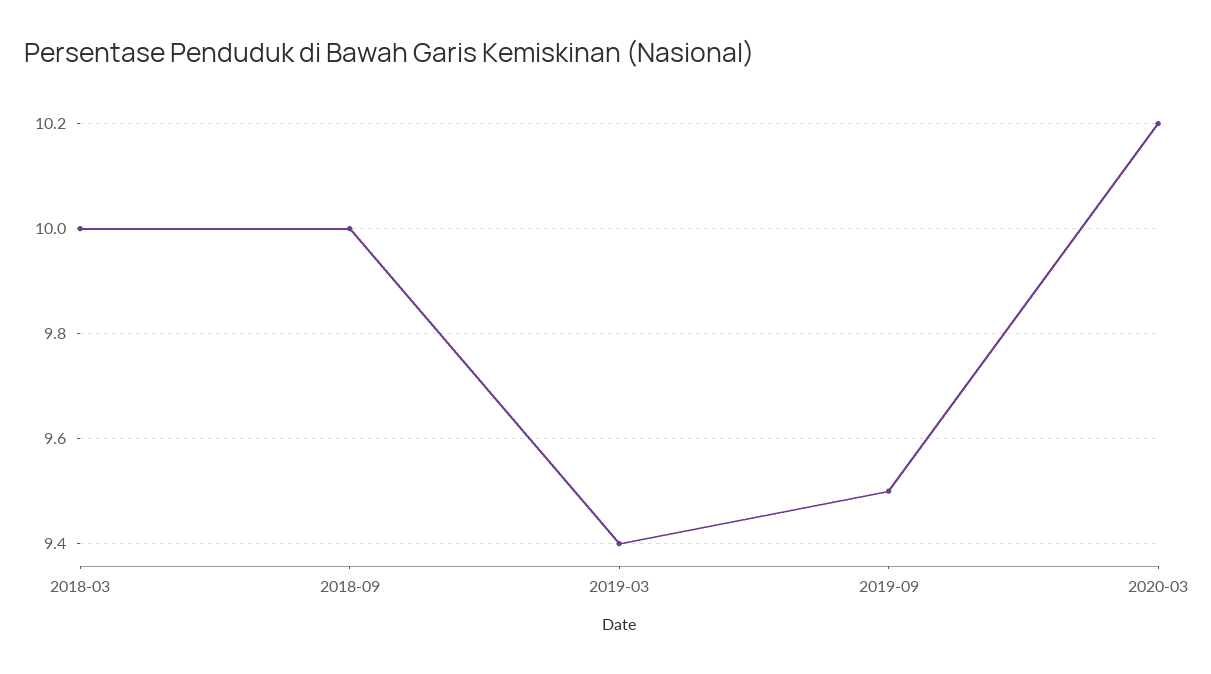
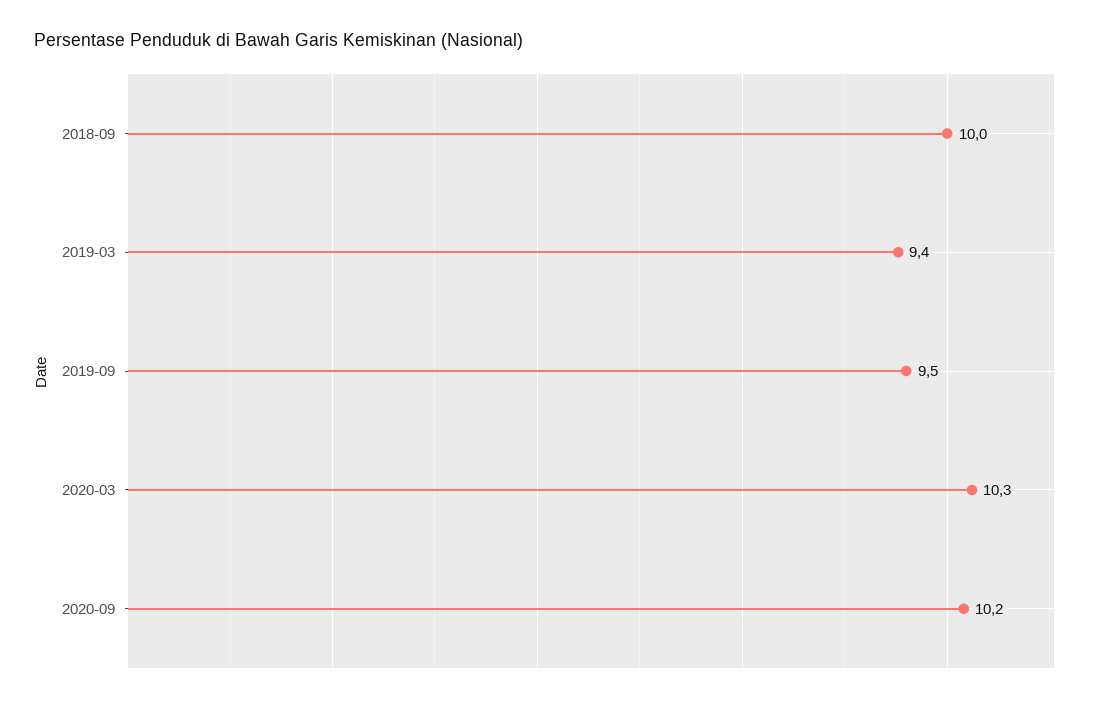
2018-03: 10 -> none
2020-03: 10.2 -> 10.3
2020-09: none -> 10.2

